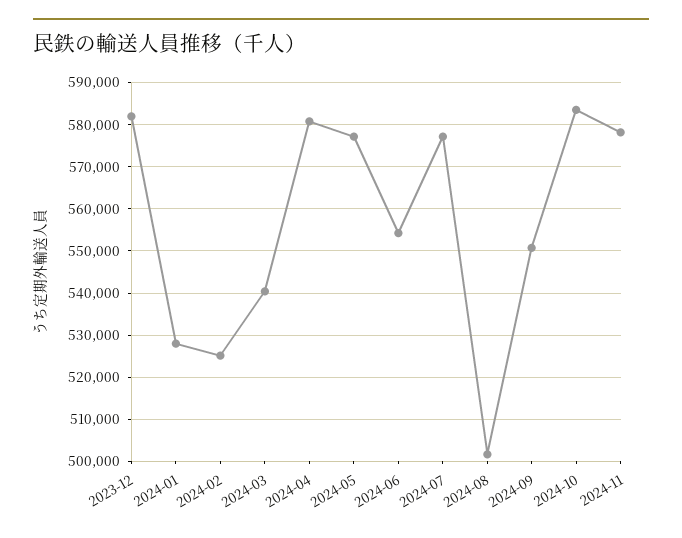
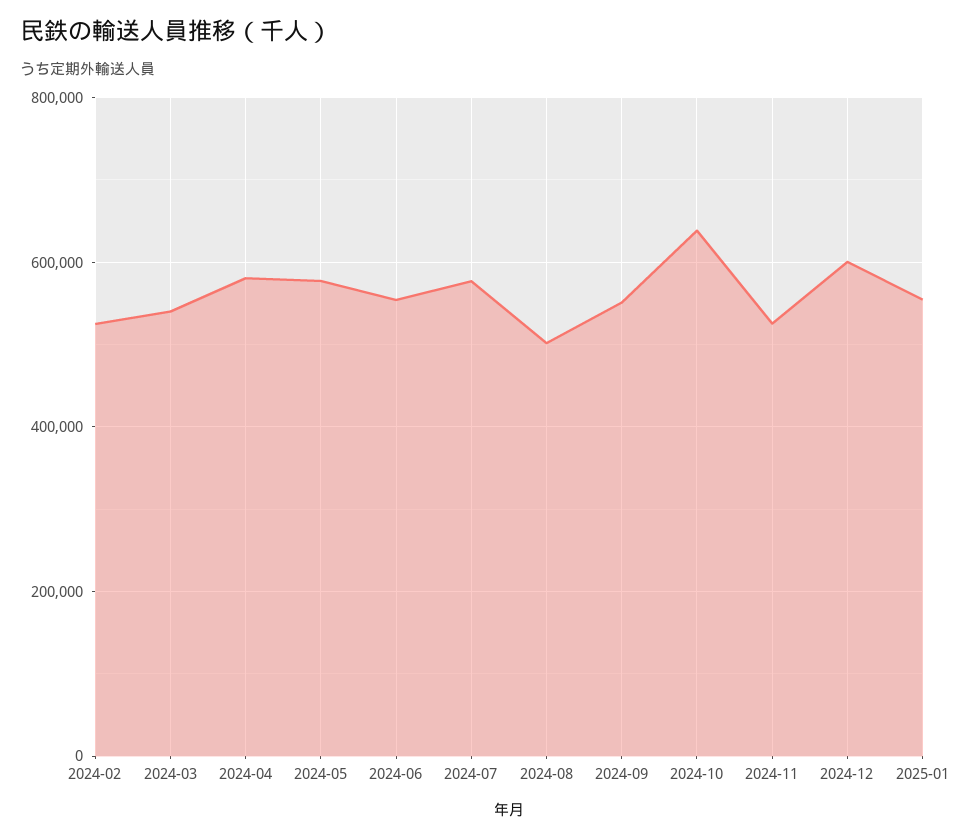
2023-12: 582000 -> none
2024-01: 528000 -> none
2024-10: 584000 -> 640000
2024-11: 578000 -> 520000
2024-12: none -> 600000
2025-01: none -> 560000

